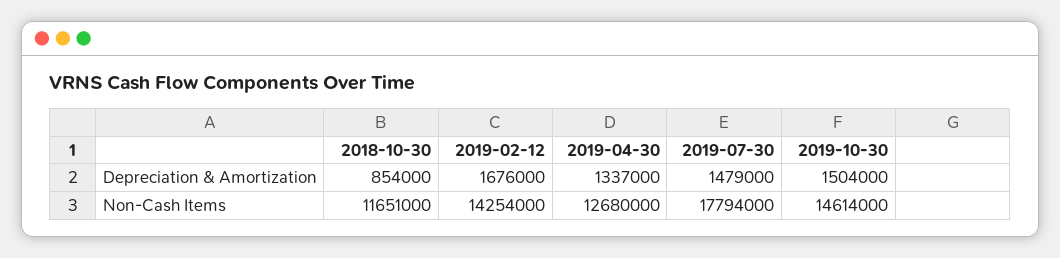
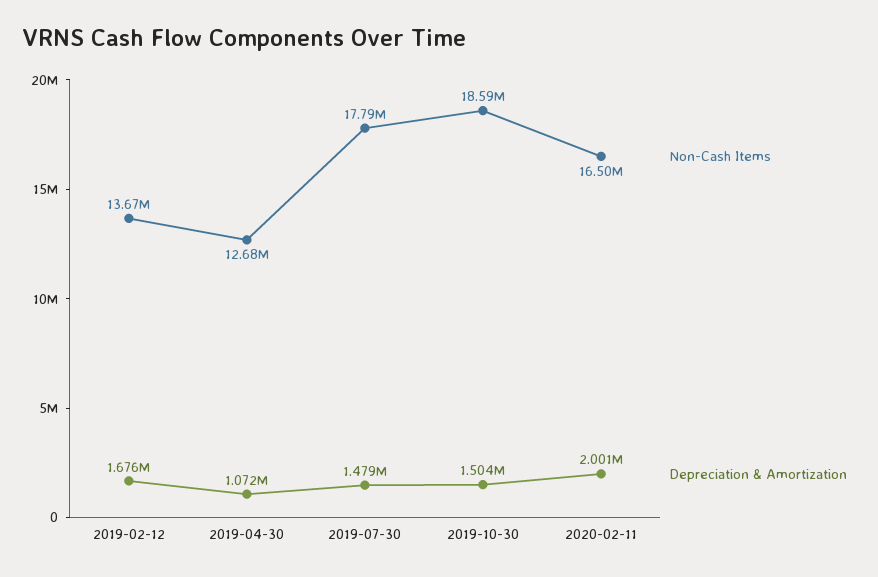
Depreciation & Amortization, 2018-10-30: 854000 -> none
Depreciation & Amortization, 2019-04-30: 1337000 -> 1072000
Non-Cash Items, 2018-10-30: 11651000 -> none
Non-Cash Items, 2019-02-12: 14254000 -> 13670000
Non-Cash Items, 2019-10-30: 14614000 -> 18590000
Non-Cash Items, 2020-02-11: none -> 16500000
Depreciation & Amortization, 2020-02-11: none -> 2001000

